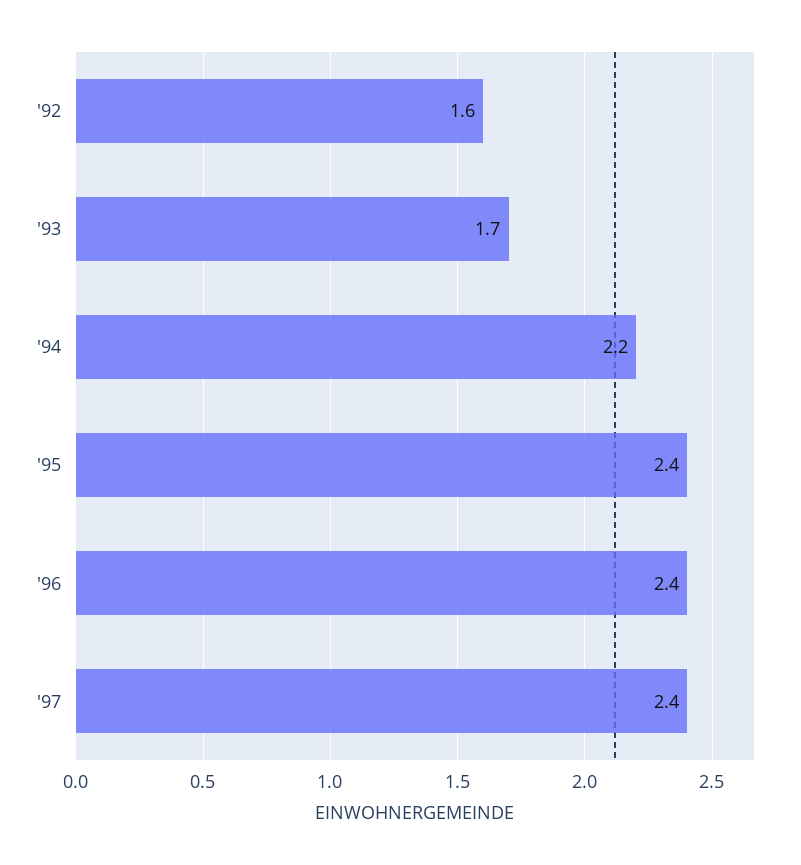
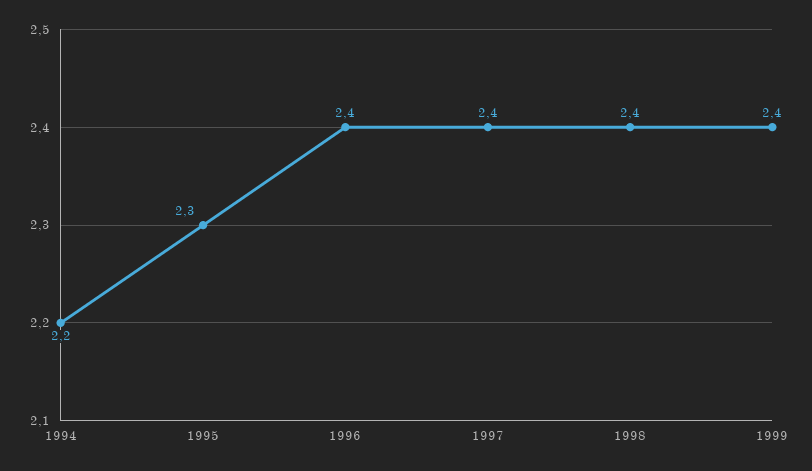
'92: 1.6 -> none
'93: 1.7 -> none
'95: 2.4 -> 2.3
1998: none -> 2.4
1999: none -> 2.4

